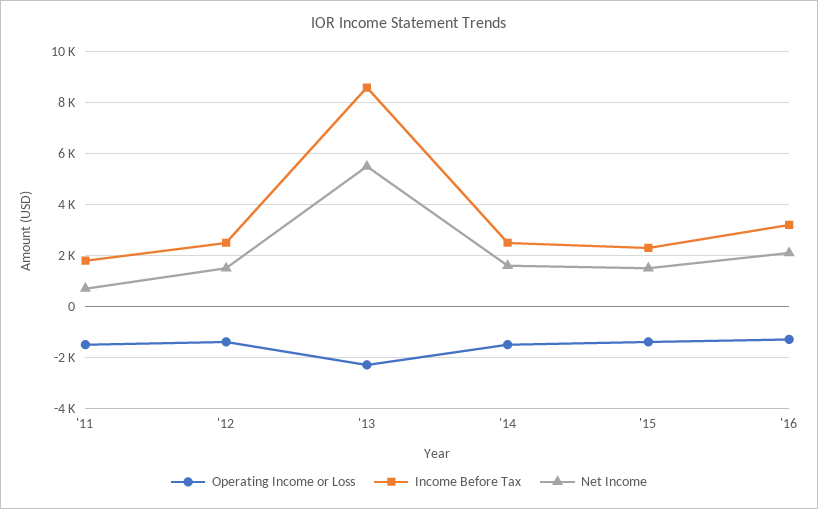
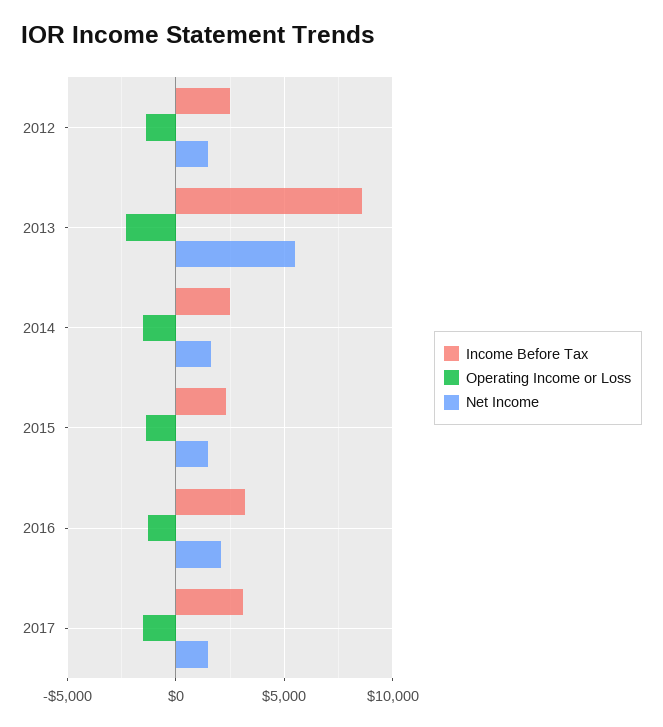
Operating Income or Loss, '11: -1500 -> none
Income Before Tax, '11: 1750 -> none
Net Income, '11: 750 -> none
Income Before Tax, 2017: none -> 3000
Operating Income or Loss, 2017: none -> -1500
Net Income, 2017: none -> 1500

